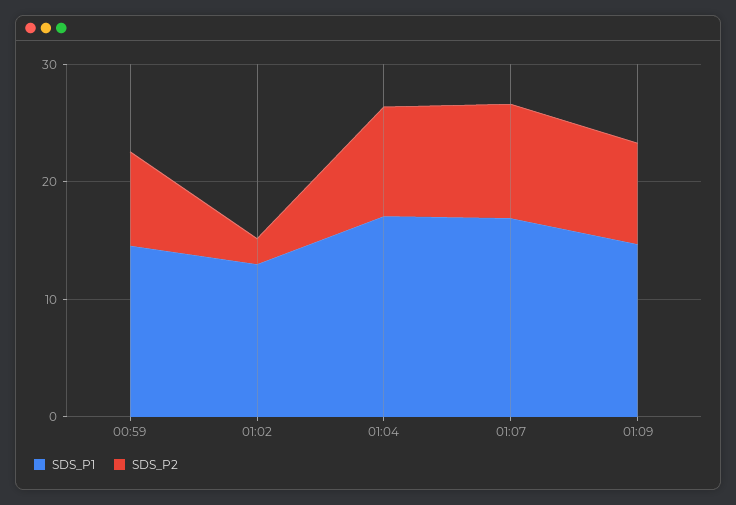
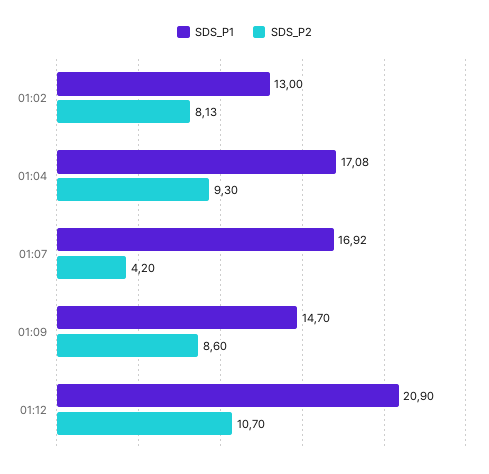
SDS_P1, 00:59: 14 -> none
SDS_P2, 00:59: 8 -> none
SDS_P2, 01:02: 2 -> 8.13
SDS_P2, 01:07: 10 -> 4.2
SDS_P1, 01:12: none -> 20.9
SDS_P2, 01:12: none -> 10.7

